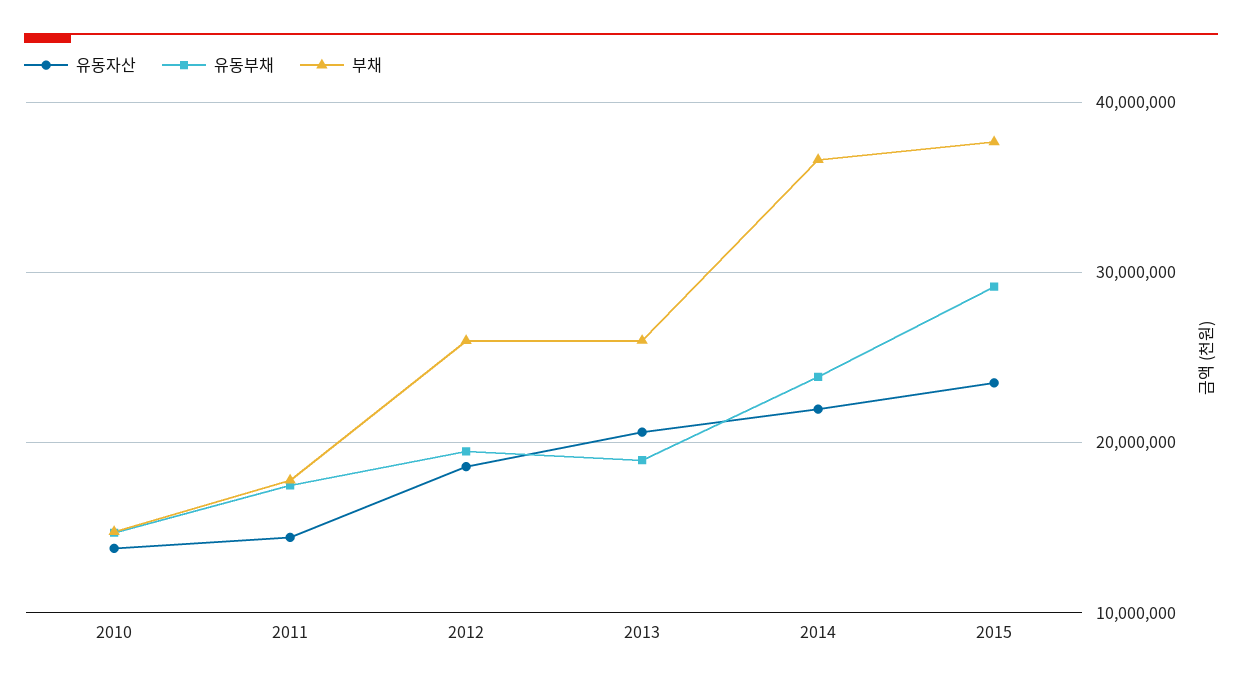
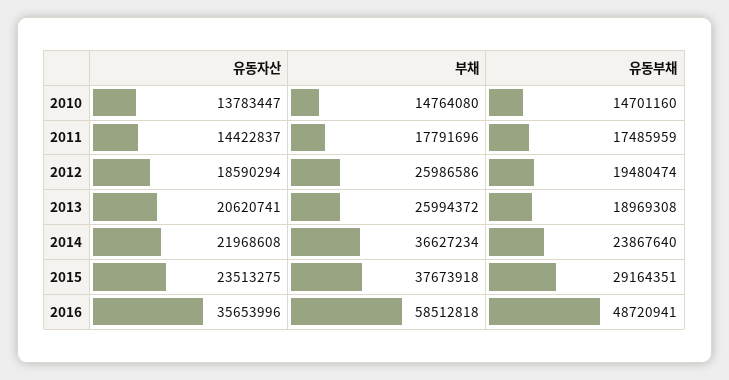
유동자산, 2016: none -> 35653996
부채, 2016: none -> 58512818
유동부채, 2016: none -> 48720941

